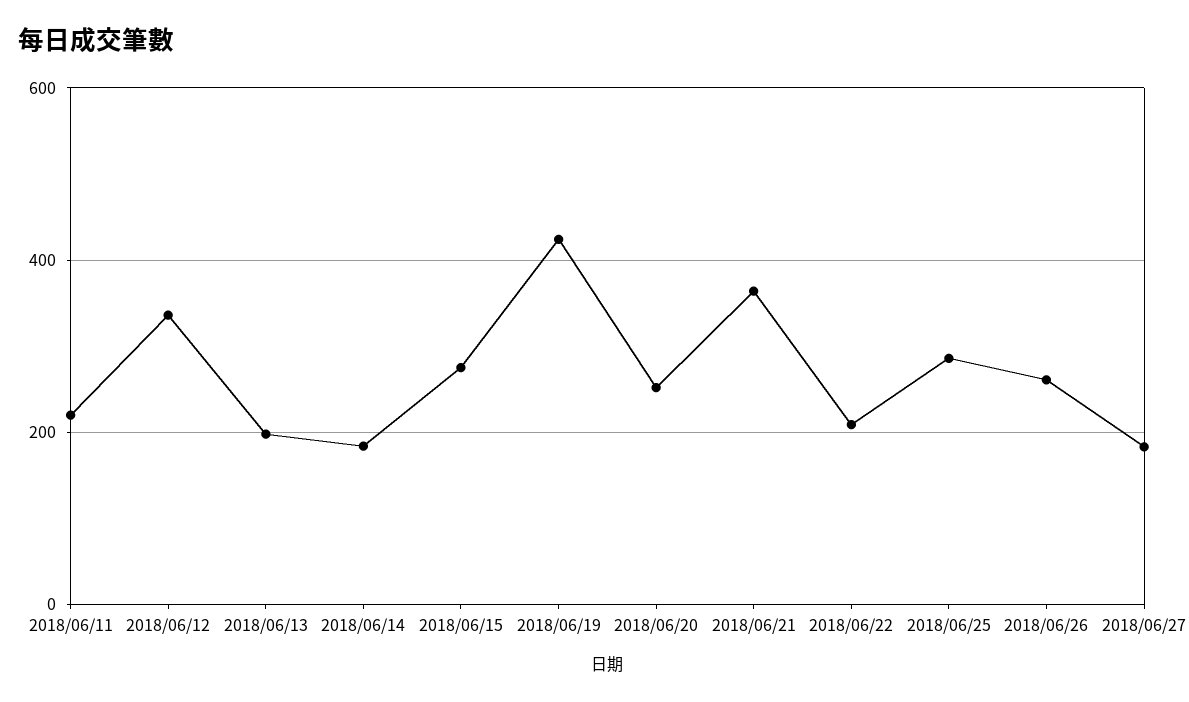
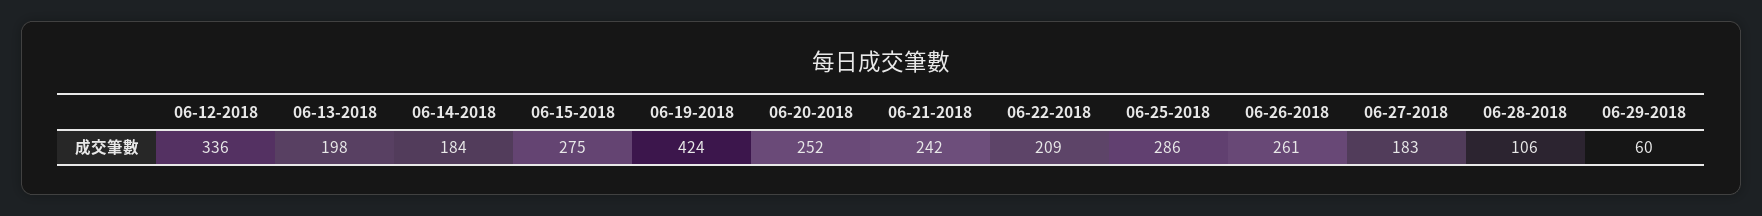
2018/06/11: 220 -> none
2018/06/21: 360 -> 242
06-28-2018: none -> 106
06-29-2018: none -> 60

